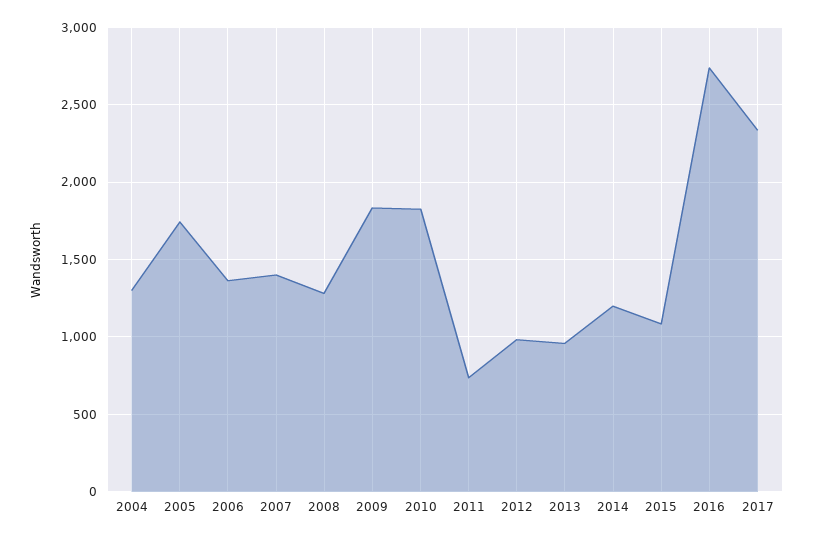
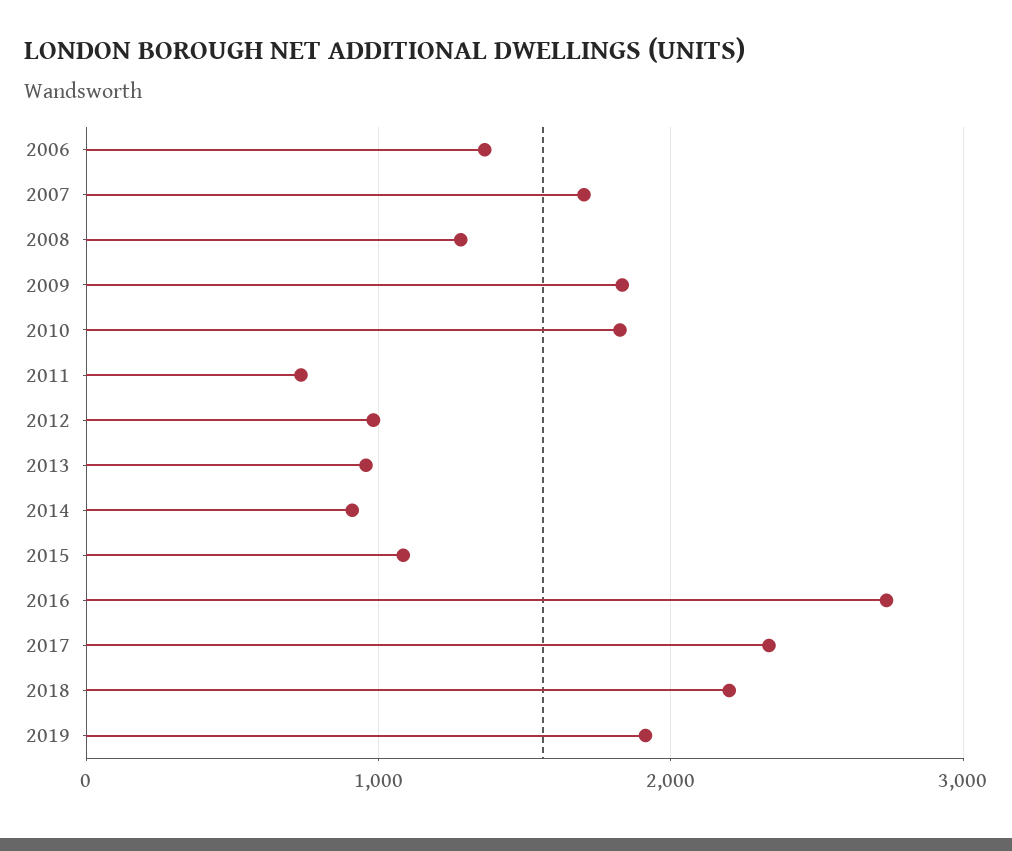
2004: 1300 -> none
2005: 1750 -> none
2007: 1400 -> 1700
2014: 1200 -> 900
2018: none -> 2200
2019: none -> 1900

